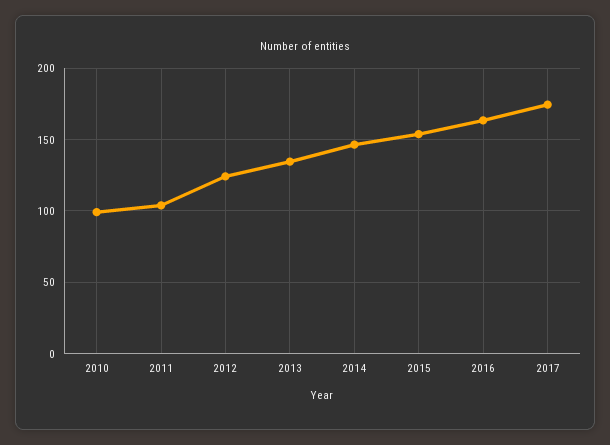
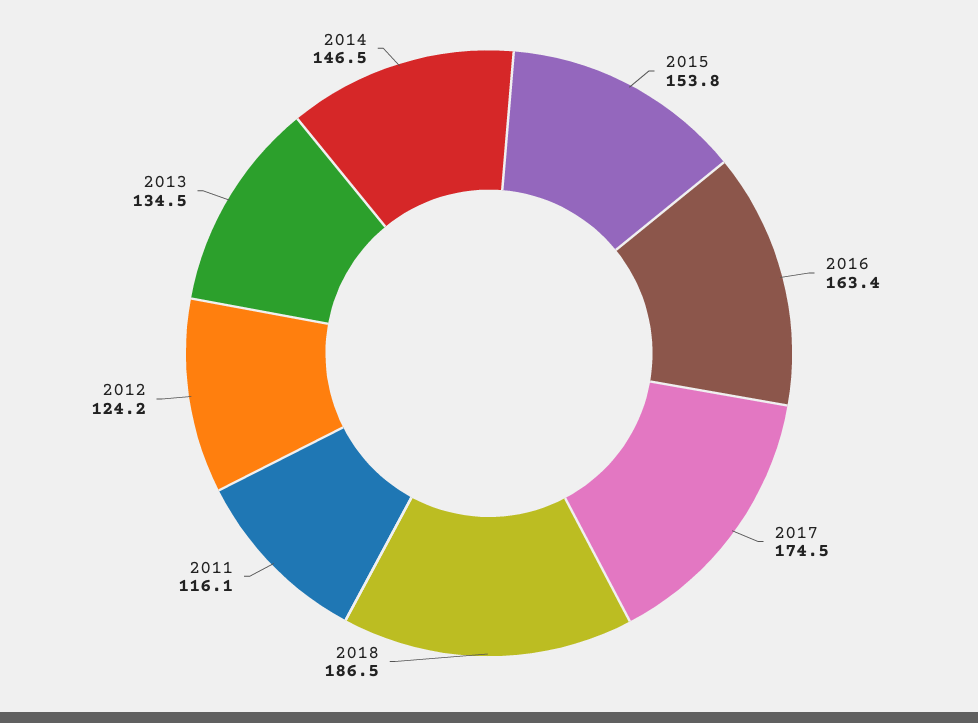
2010: 100 -> none
2011: 105 -> 116.1
2018: none -> 186.5

